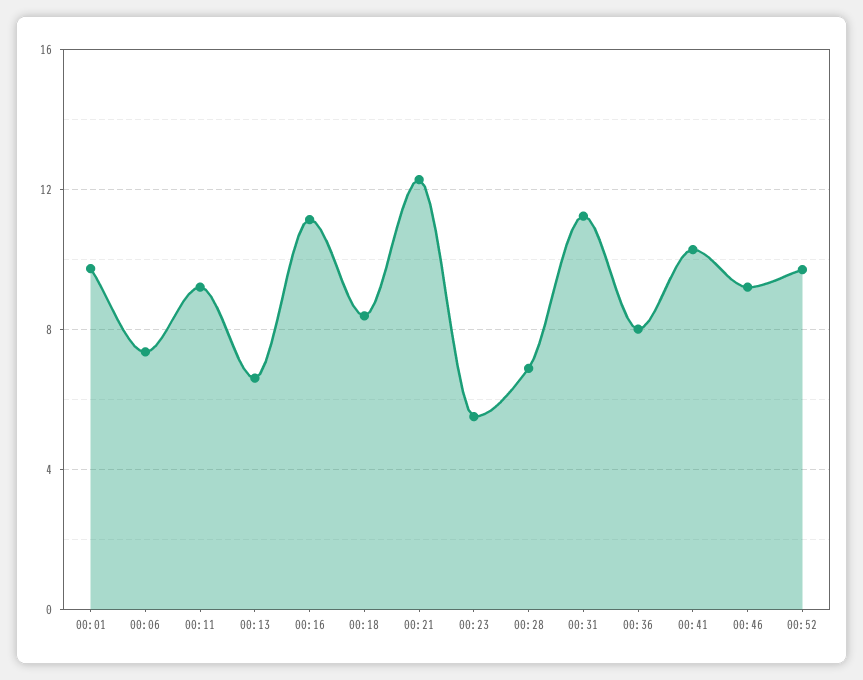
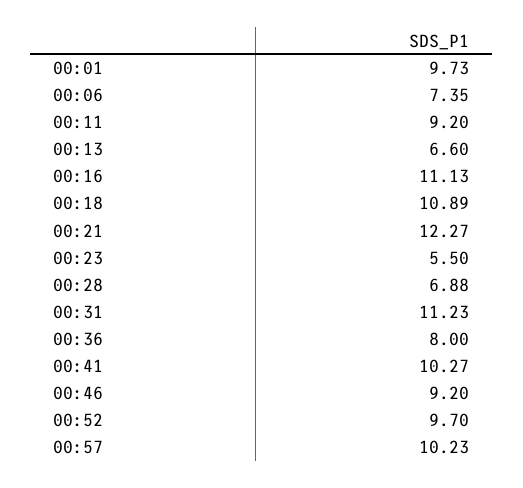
00:18: 8.5 -> 10.89
00:57: none -> 10.23

